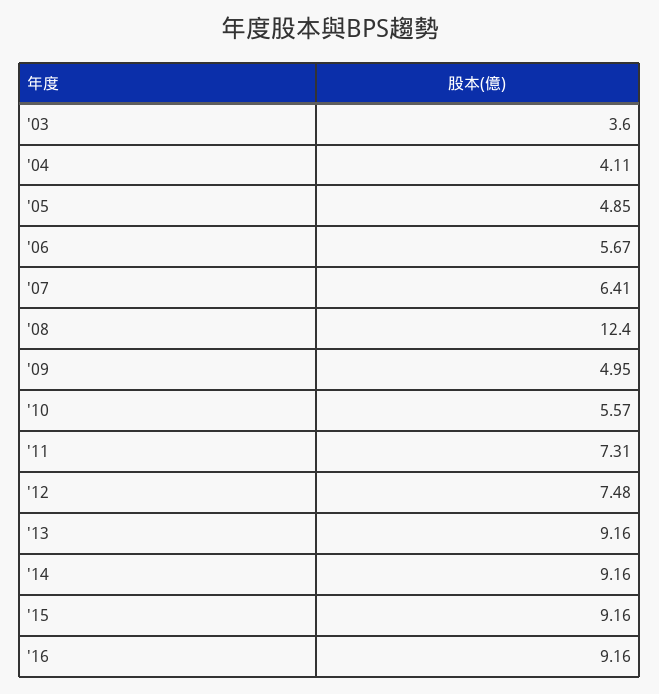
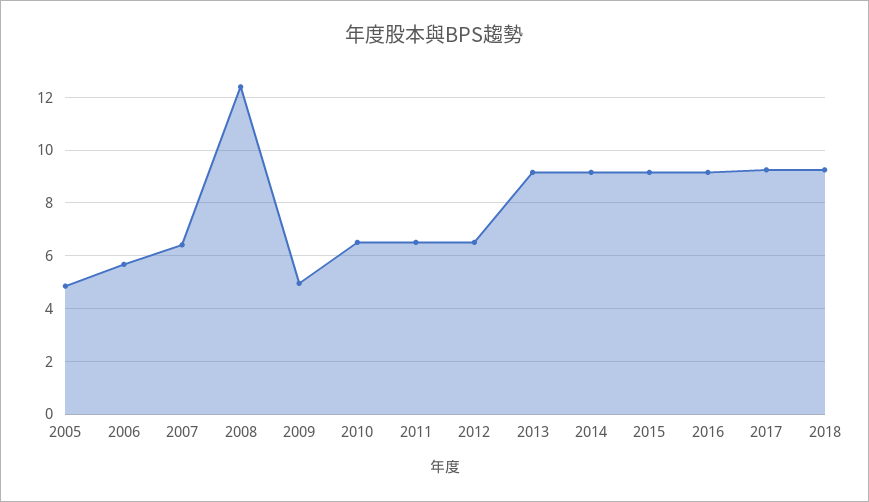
'03: 3.6 -> none
'04: 4.11 -> none
'10: 5.57 -> 6.5
'11: 7.31 -> 6.5
'12: 7.48 -> 6.5
2017: none -> 9.25
2018: none -> 9.25

